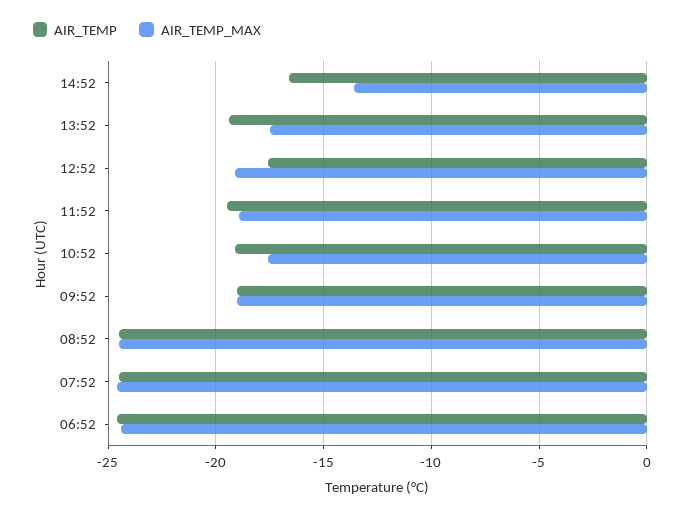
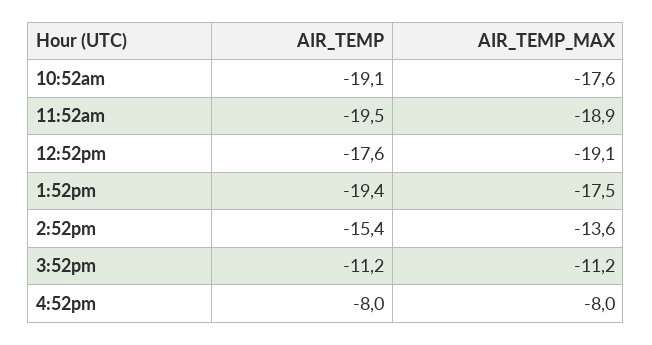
AIR_TEMP, 14:52: -16.5 -> -15.4
AIR_TEMP, 09:52: -19 -> none
AIR_TEMP_MAX, 09:52: -19 -> none
AIR_TEMP, 08:52: -24.5 -> none
AIR_TEMP_MAX, 08:52: -24.5 -> none
AIR_TEMP, 07:52: -24.5 -> none
AIR_TEMP_MAX, 07:52: -24.5 -> none
AIR_TEMP, 06:52: -24.5 -> none
AIR_TEMP_MAX, 06:52: -24.5 -> none
AIR_TEMP, 3:52pm: none -> -11.2
AIR_TEMP_MAX, 3:52pm: none -> -11.2
AIR_TEMP, 4:52pm: none -> -8
AIR_TEMP_MAX, 4:52pm: none -> -8

